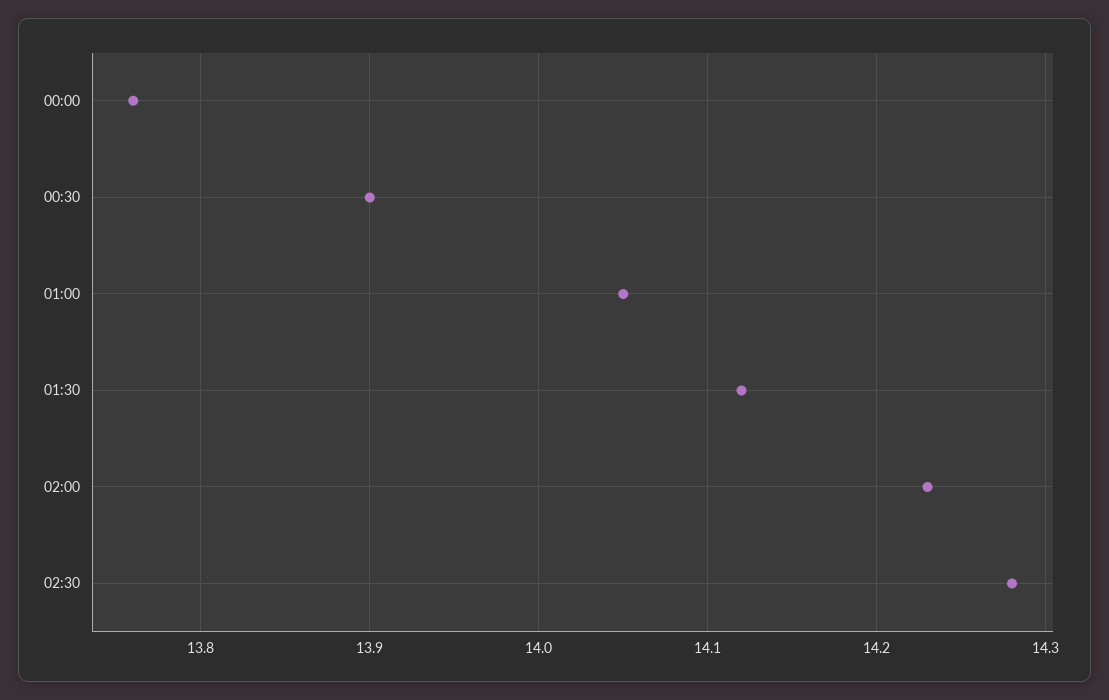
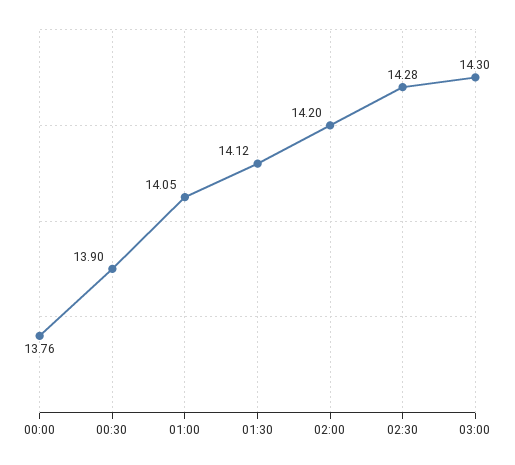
02:00: 14.23 -> 14.2
03:00: none -> 14.3

